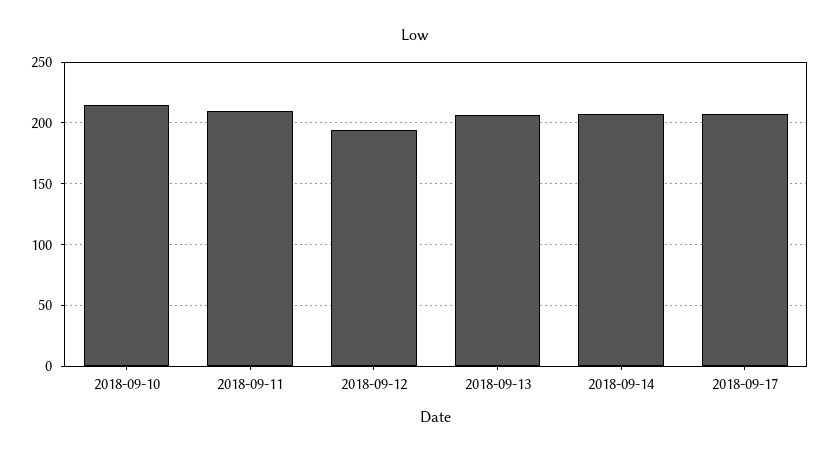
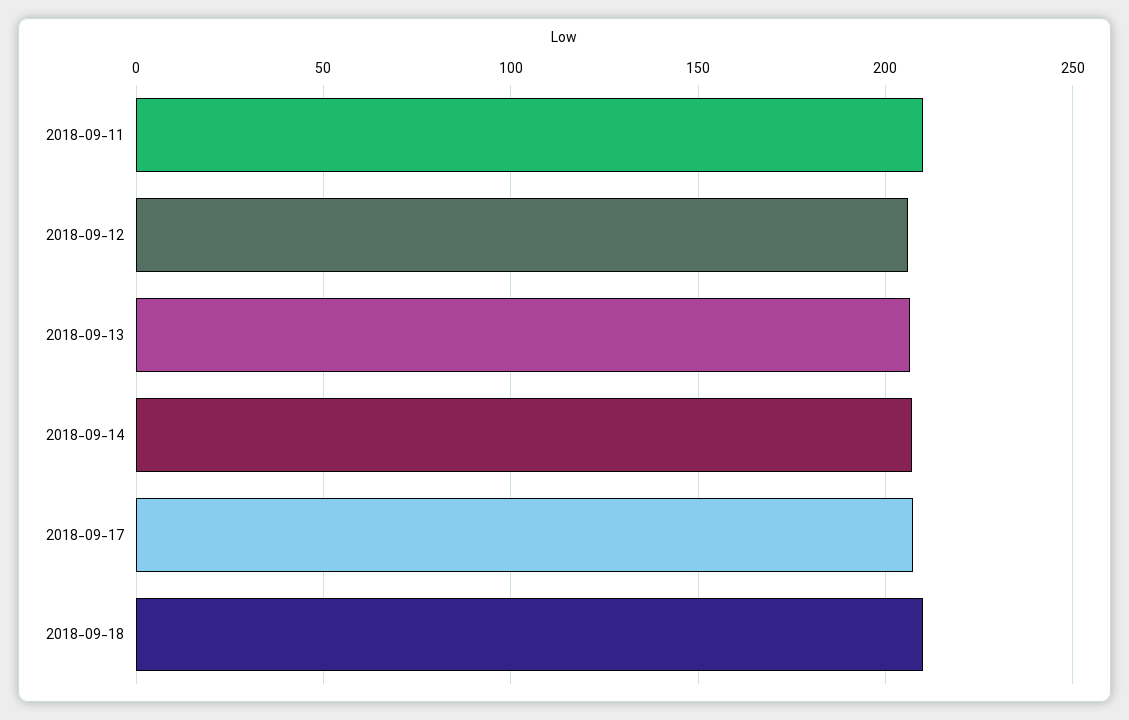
2018-09-10: 215 -> none
2018-09-12: 195 -> 205
2018-09-18: none -> 210

